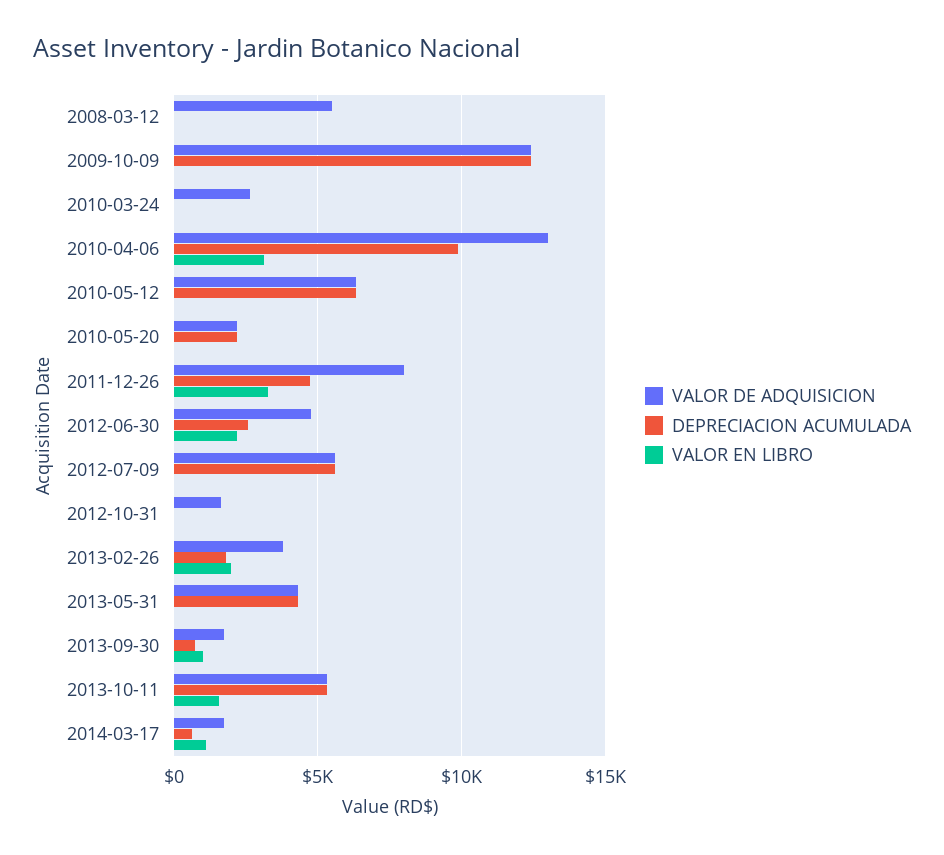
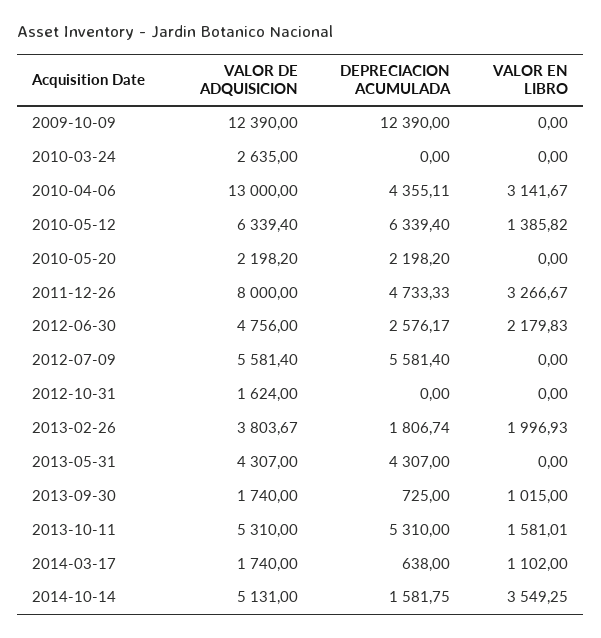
VALOR DE ADQUISICION, 2008-03-12: 5500 -> none
DEPRECIACION ACUMULADA, 2008-03-12: 0 -> none
VALOR EN LIBRO, 2008-03-12: 0 -> none
DEPRECIACION ACUMULADA, 2010-04-06: 10000 -> 4355.11
VALOR EN LIBRO, 2010-05-12: 0 -> 1385.82
VALOR DE ADQUISICION, 2014-10-14: none -> 5131
DEPRECIACION ACUMULADA, 2014-10-14: none -> 1581.75
VALOR EN LIBRO, 2014-10-14: none -> 3549.25

